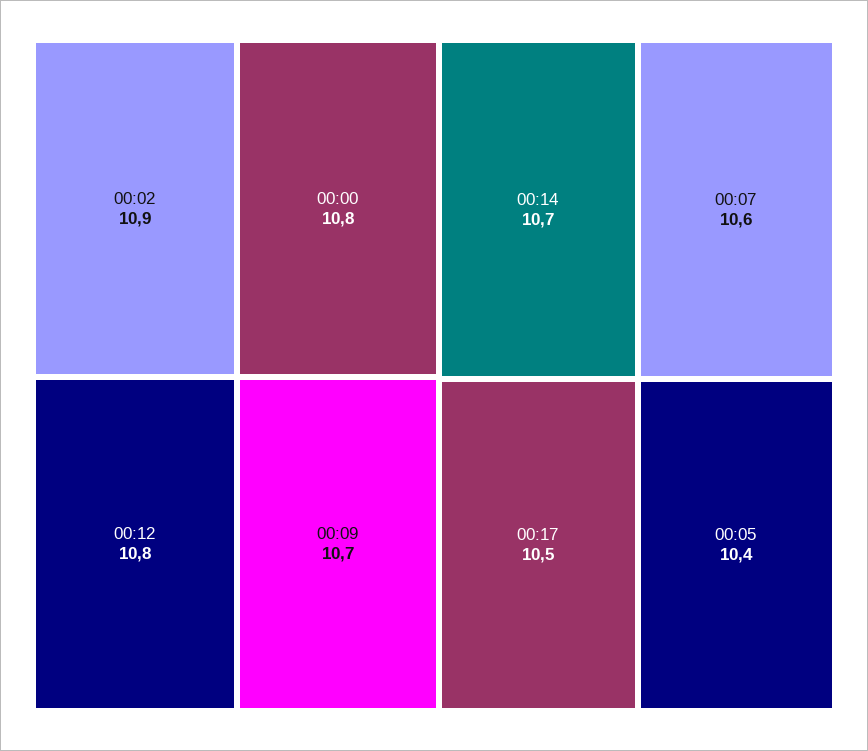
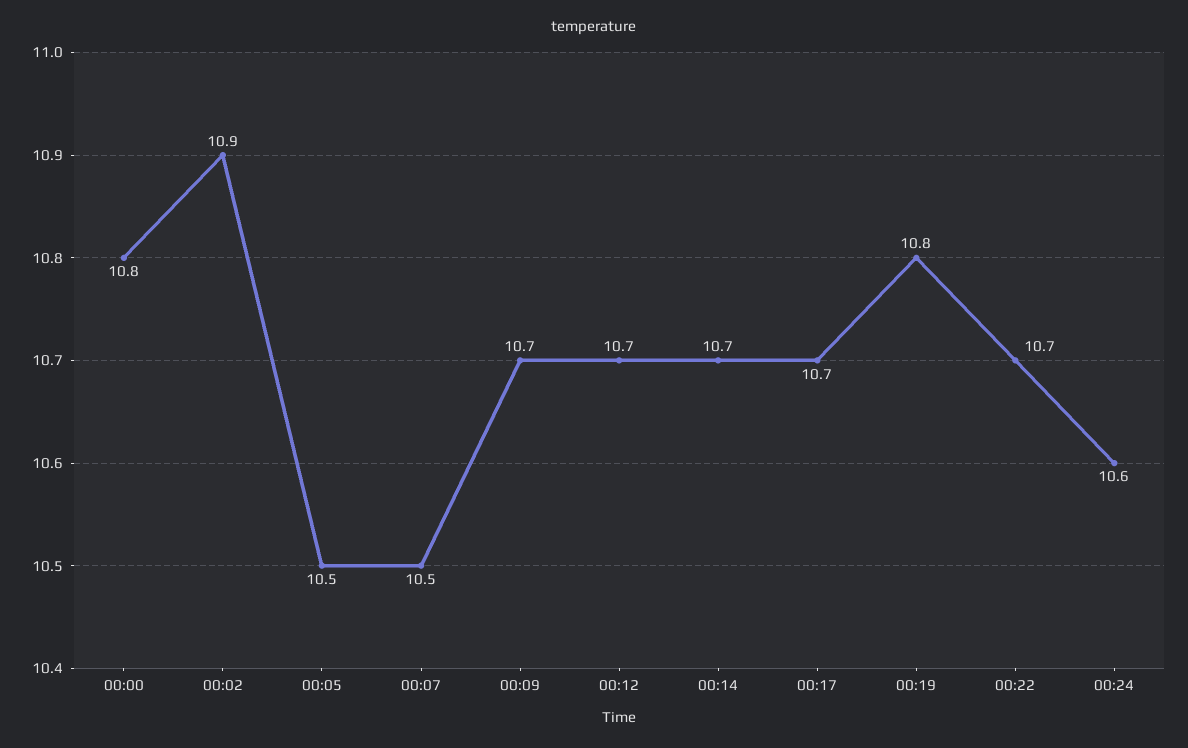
00:12: 10.8 -> 10.7
00:07: 10.6 -> 10.5
00:17: 10.5 -> 10.7
00:05: 10.4 -> 10.5
00:19: none -> 10.8
00:22: none -> 10.7
00:24: none -> 10.6

